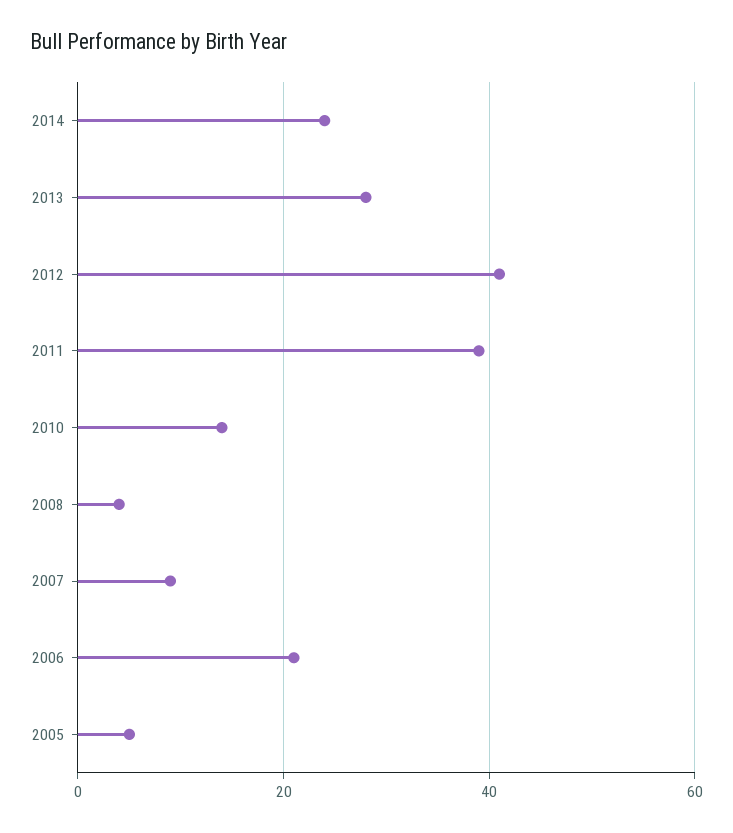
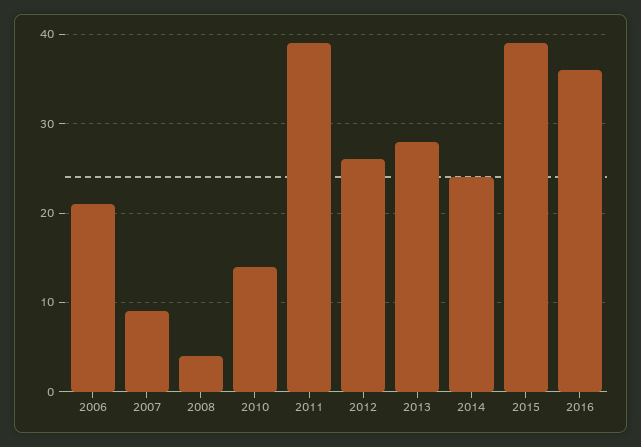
2012: 40 -> 26
2005: 5 -> none
2015: none -> 39
2016: none -> 36

